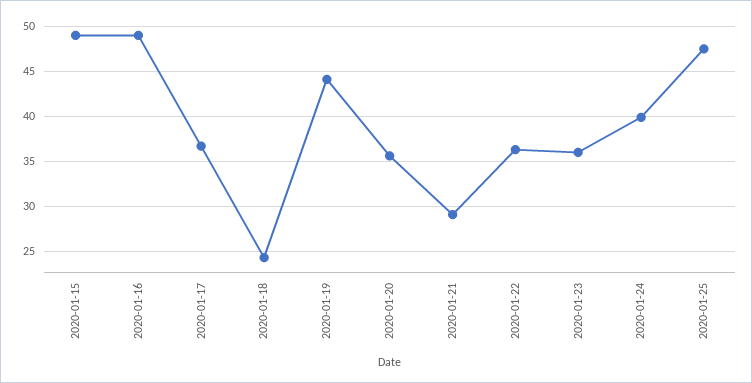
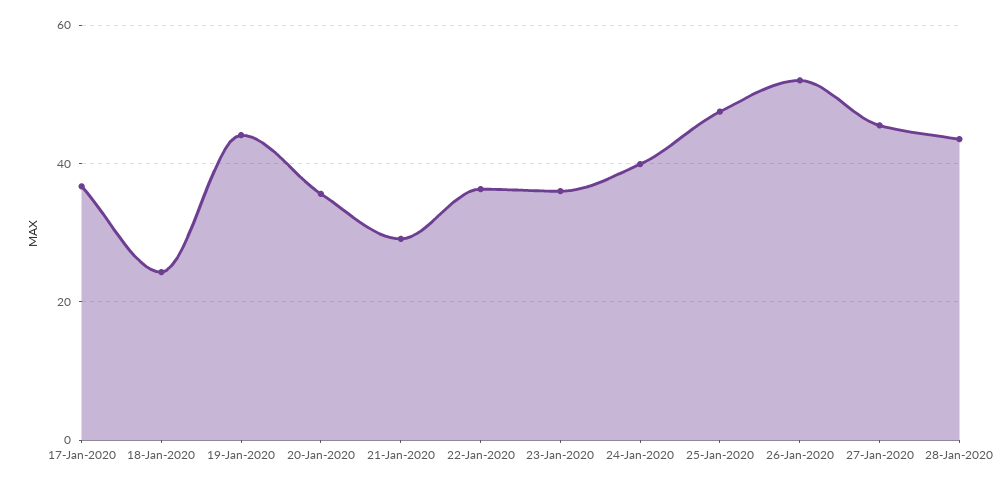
2020-01-15: 49 -> none
2020-01-16: 49 -> none
26-Jan-2020: none -> 52
27-Jan-2020: none -> 46
28-Jan-2020: none -> 44

